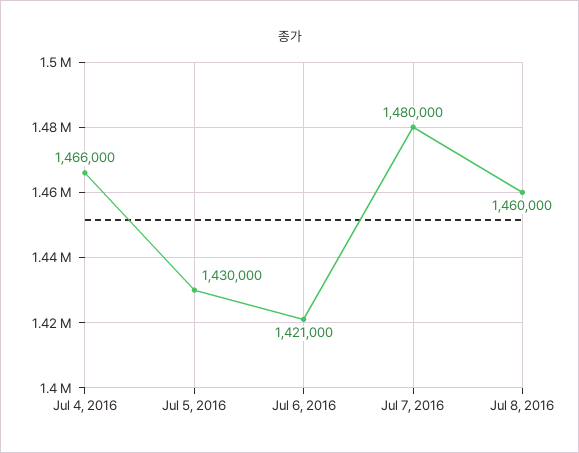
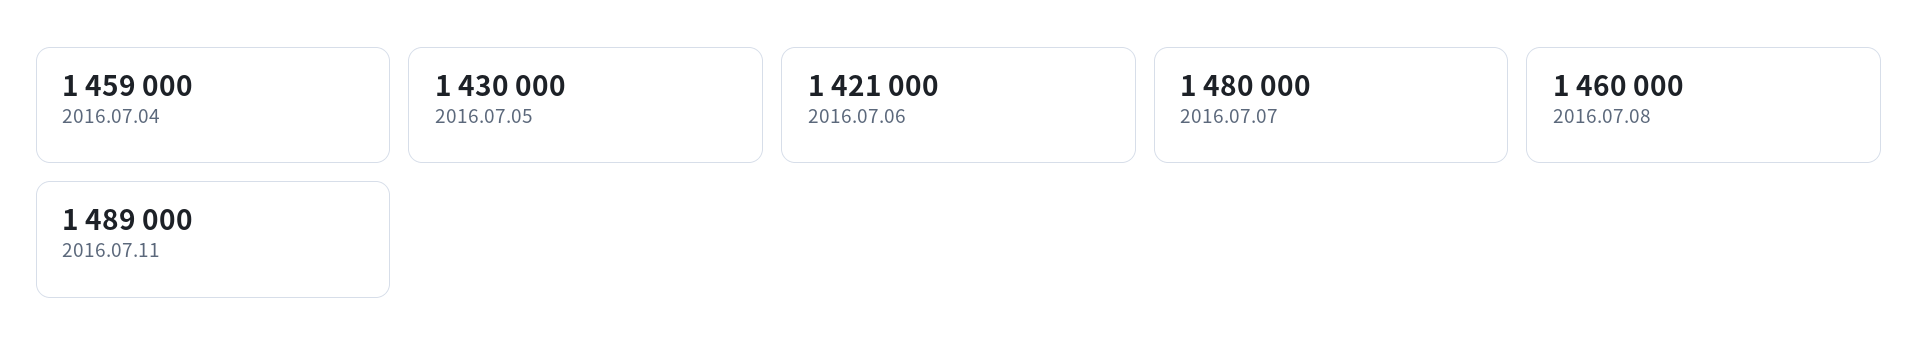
Jul 4, 2016: 1466000 -> 1459000
2016.07.11: none -> 1489000

